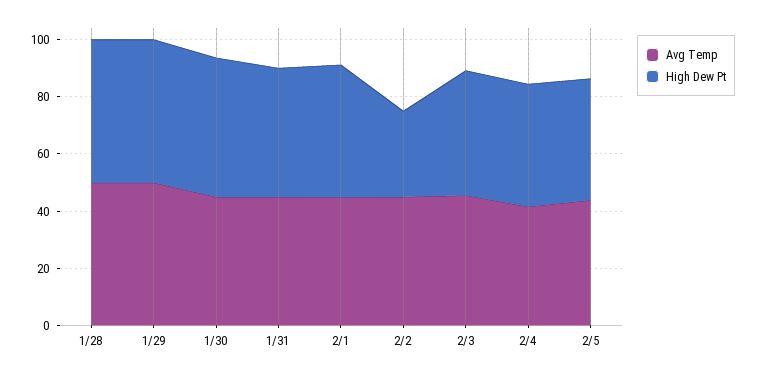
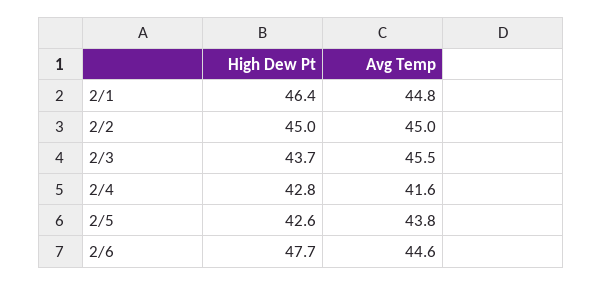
Avg Temp, 1/28: 50 -> none
High Dew Pt, 1/28: 50 -> none
Avg Temp, 1/29: 50 -> none
High Dew Pt, 1/29: 50 -> none
Avg Temp, 1/30: 45 -> none
High Dew Pt, 1/30: 50 -> none
Avg Temp, 1/31: 45 -> none
High Dew Pt, 1/31: 45 -> none
High Dew Pt, 2/2: 30 -> 45
High Dew Pt, 2/6: none -> 47.7
Avg Temp, 2/6: none -> 44.6

